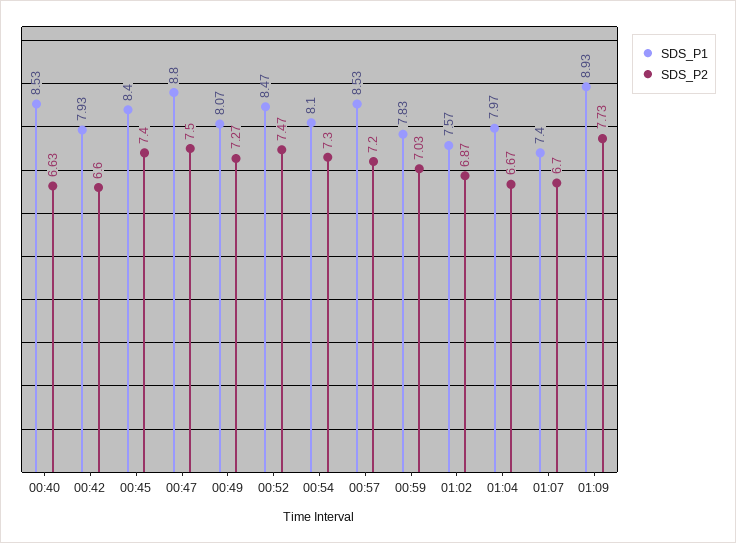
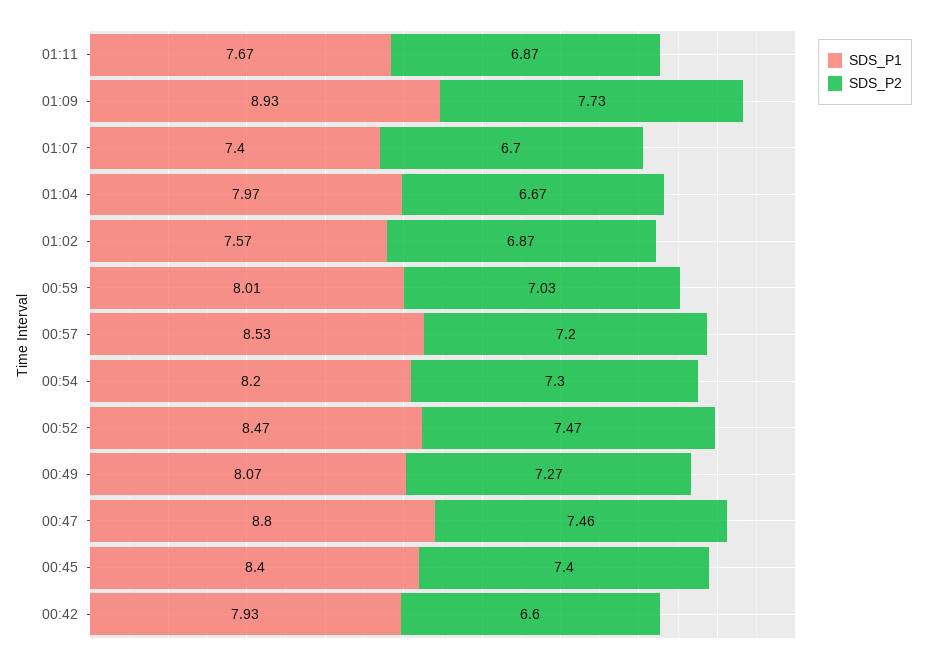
SDS_P1, 00:40: 8.53 -> none
SDS_P2, 00:40: 6.63 -> none
SDS_P2, 00:47: 7.5 -> 7.46
SDS_P1, 00:54: 8.1 -> 8.2
SDS_P1, 00:59: 7.83 -> 8.01
SDS_P1, 01:11: none -> 7.67
SDS_P2, 01:11: none -> 6.87

